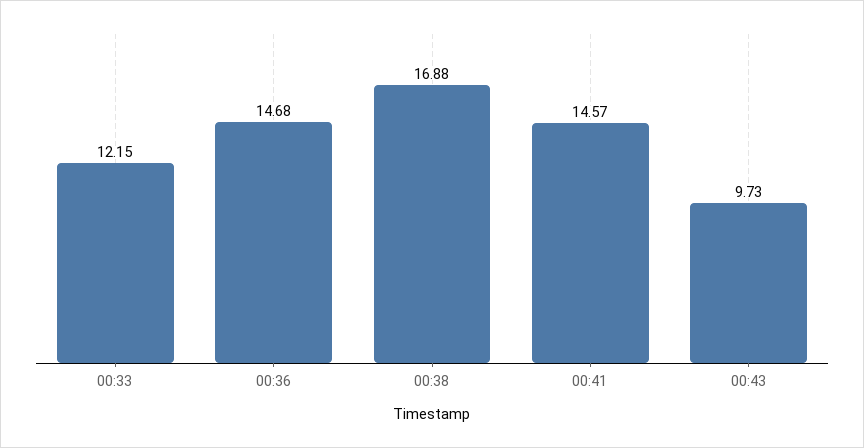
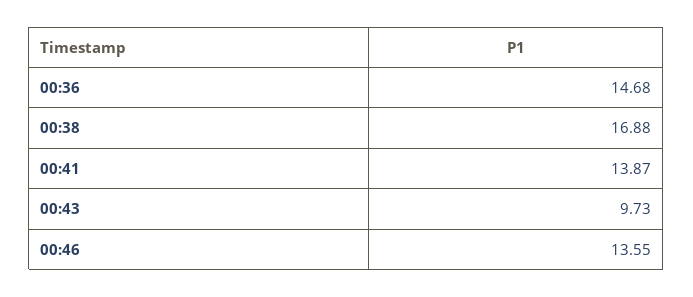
00:33: 12.15 -> none
00:41: 14.57 -> 13.87
00:46: none -> 13.55

